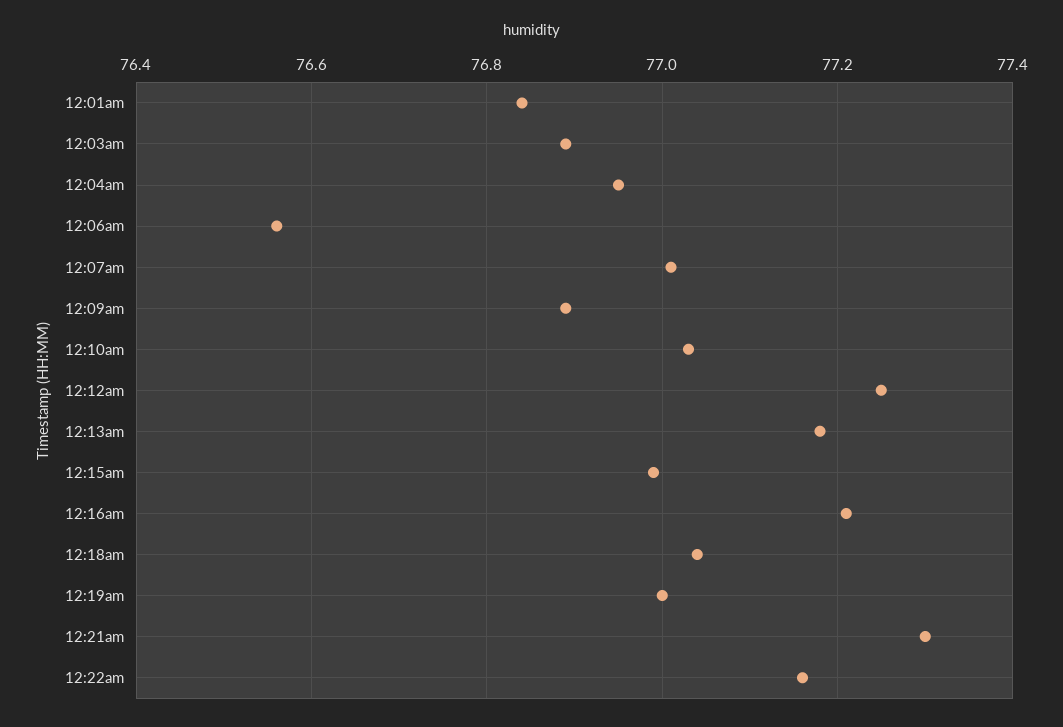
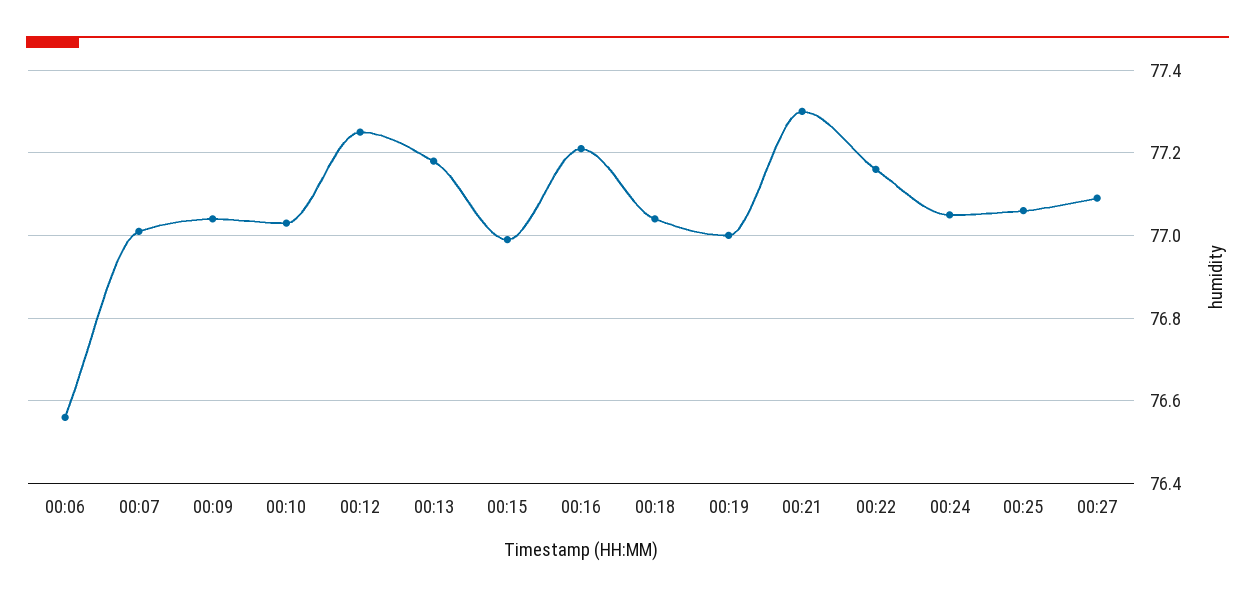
12:01am: 76.85 -> none
12:03am: 76.9 -> none
12:04am: 76.95 -> none
12:09am: 76.9 -> 77.05
00:24: none -> 77.05
00:25: none -> 77.05
00:27: none -> 77.1

